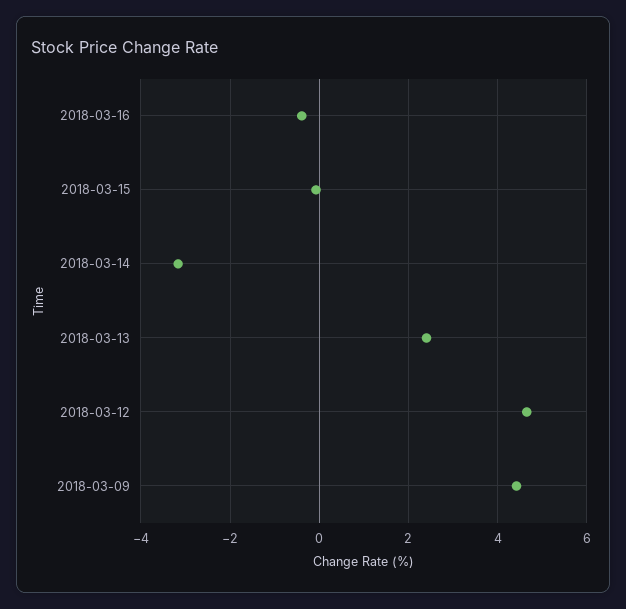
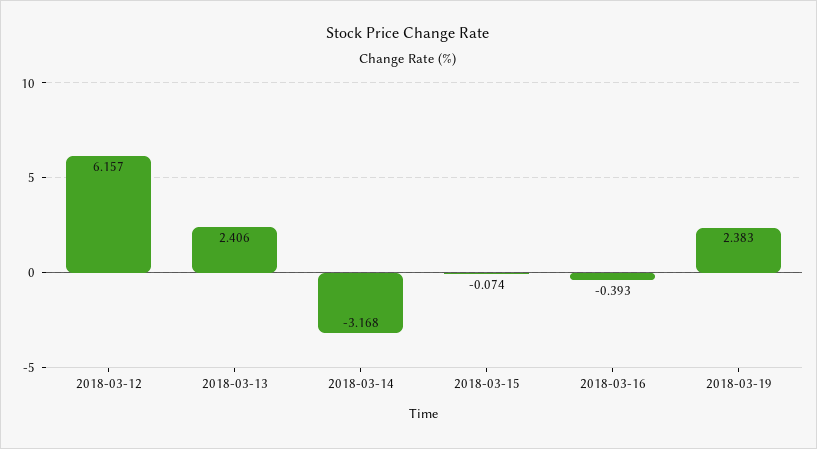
2018-03-12: 4.6 -> 6.157
2018-03-09: 4.4 -> none
2018-03-19: none -> 2.383

